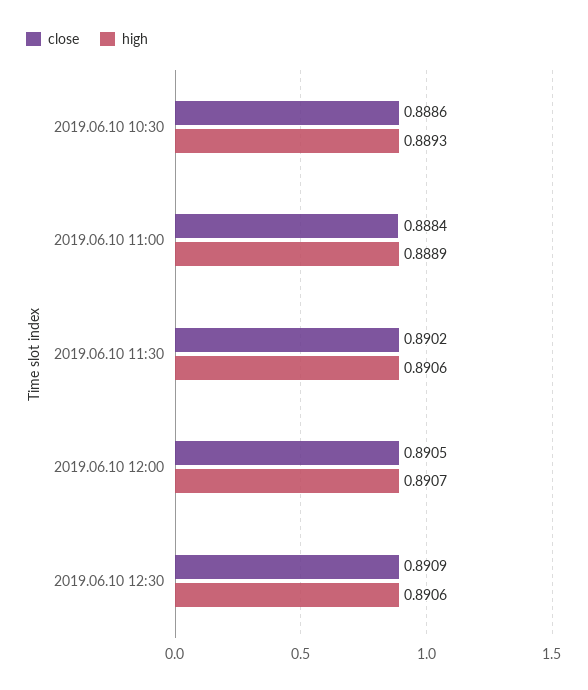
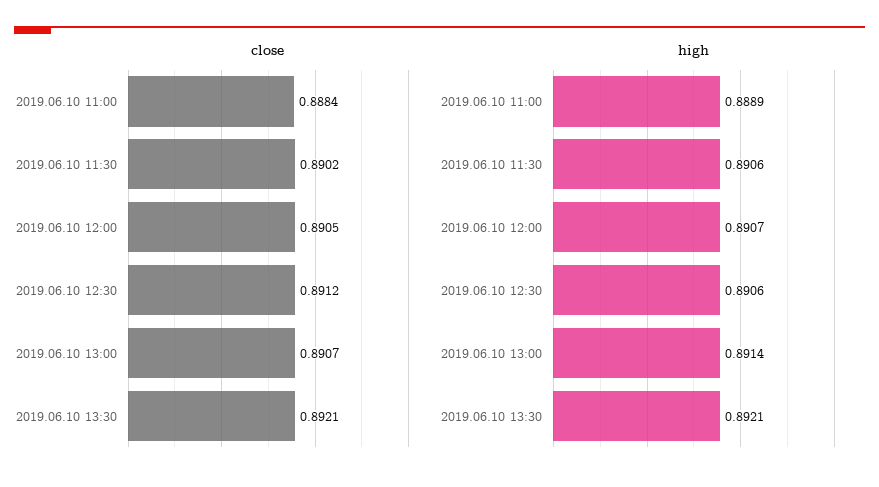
close, 2019.06.10 10:30: 0.8886 -> none
high, 2019.06.10 10:30: 0.8893 -> none
close, 2019.06.10 12:30: 0.8909 -> 0.8912
close, 2019.06.10 13:00: none -> 0.8907
close, 2019.06.10 13:30: none -> 0.8921
high, 2019.06.10 13:00: none -> 0.8914
high, 2019.06.10 13:30: none -> 0.8921

